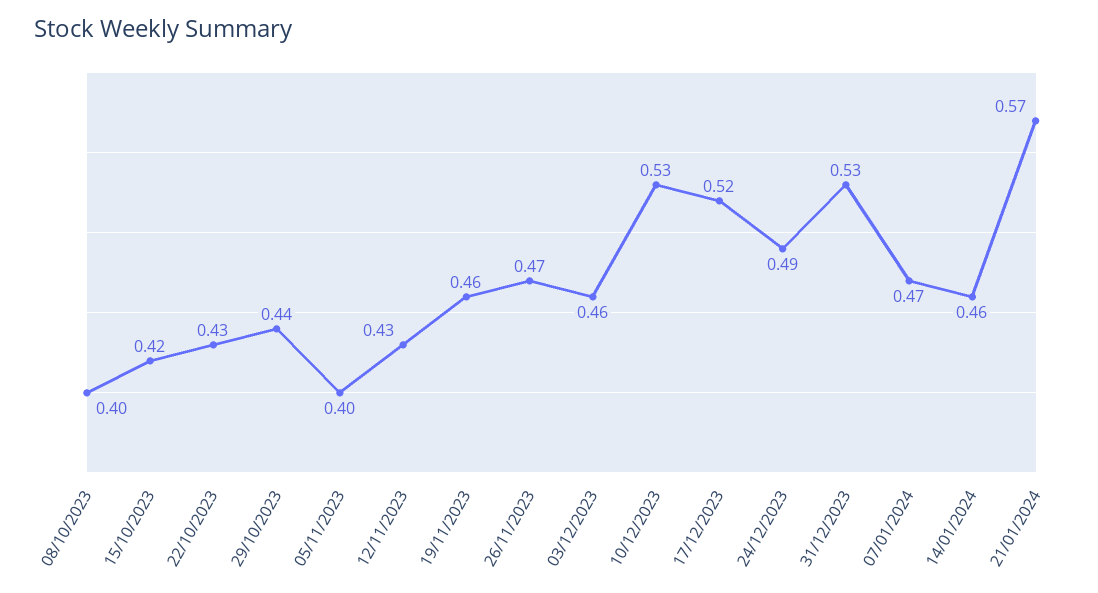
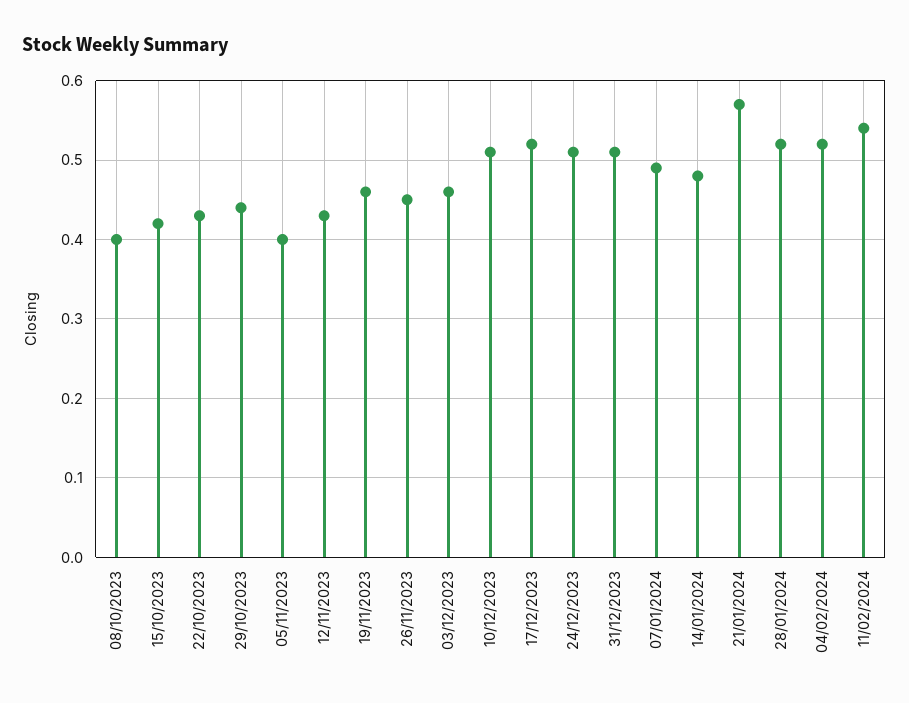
26/11/2023: 0.47 -> 0.45
10/12/2023: 0.53 -> 0.51
24/12/2023: 0.49 -> 0.51
31/12/2023: 0.53 -> 0.51
07/01/2024: 0.47 -> 0.49
14/01/2024: 0.46 -> 0.48
28/01/2024: none -> 0.52
04/02/2024: none -> 0.52
11/02/2024: none -> 0.54

